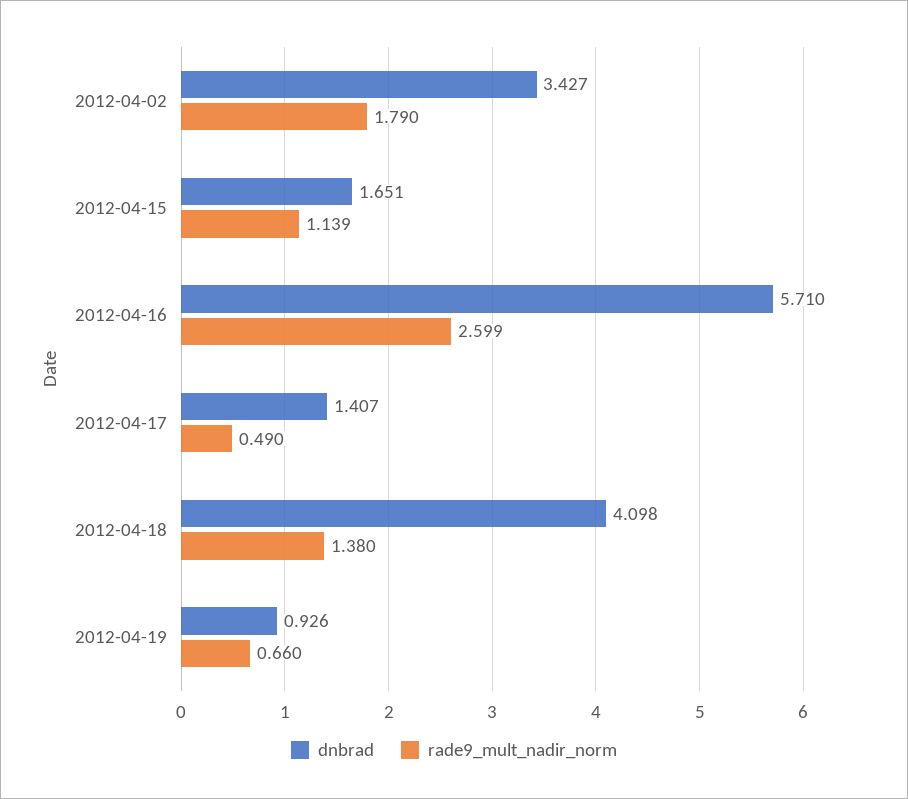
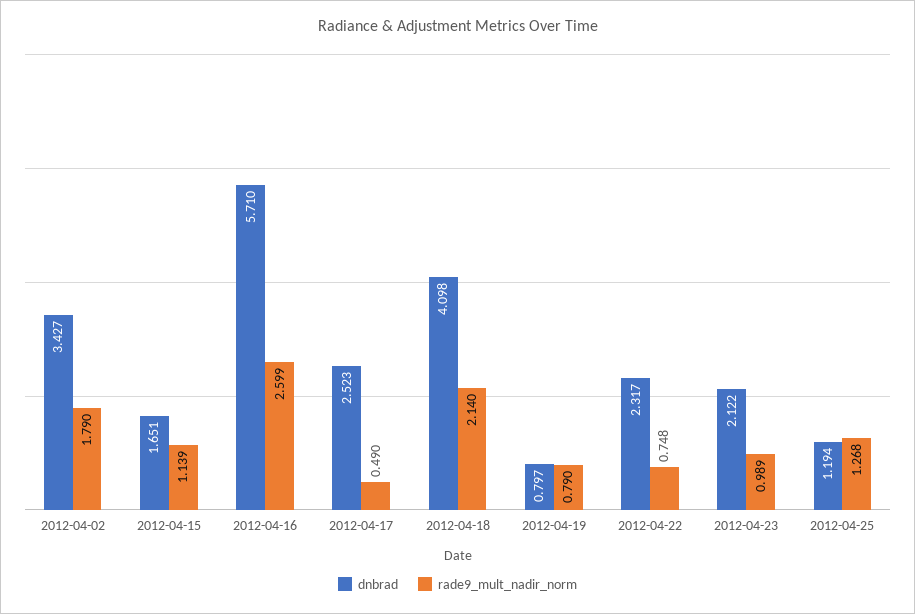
dnbrad, 2012-04-17: 1.407 -> 2.523
rade9_mult_nadir_norm, 2012-04-18: 1.38 -> 2.14
dnbrad, 2012-04-19: 0.926 -> 0.797
rade9_mult_nadir_norm, 2012-04-19: 0.66 -> 0.79
dnbrad, 2012-04-22: none -> 2.317
rade9_mult_nadir_norm, 2012-04-22: none -> 0.748
dnbrad, 2012-04-23: none -> 2.122
rade9_mult_nadir_norm, 2012-04-23: none -> 0.989
dnbrad, 2012-04-25: none -> 1.194
rade9_mult_nadir_norm, 2012-04-25: none -> 1.268

